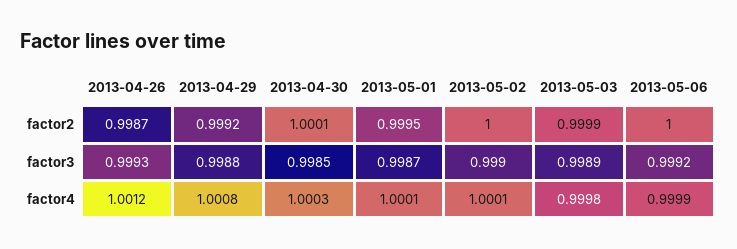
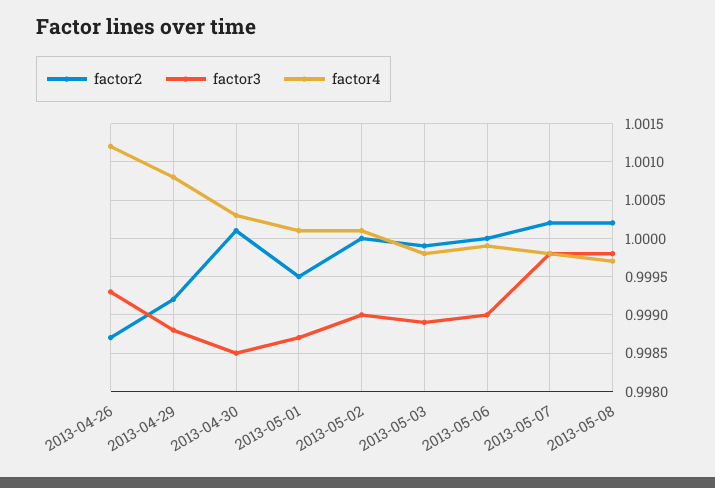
factor3, 2013-05-06: 0.9992 -> 0.999
factor2, 2013-05-07: none -> 1.0002
factor3, 2013-05-07: none -> 0.9998
factor4, 2013-05-07: none -> 0.9998
factor2, 2013-05-08: none -> 1.0002
factor3, 2013-05-08: none -> 0.9998
factor4, 2013-05-08: none -> 0.9997

